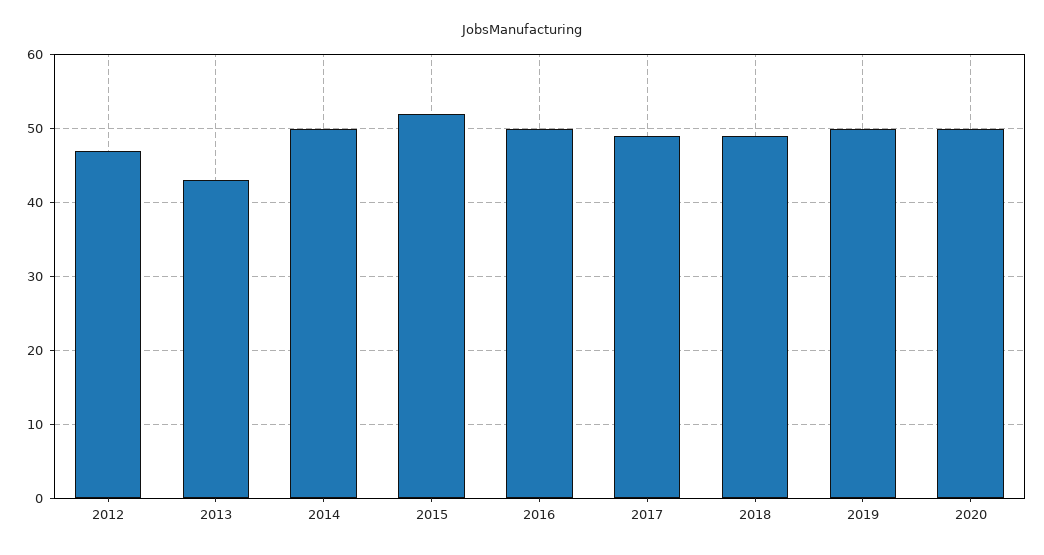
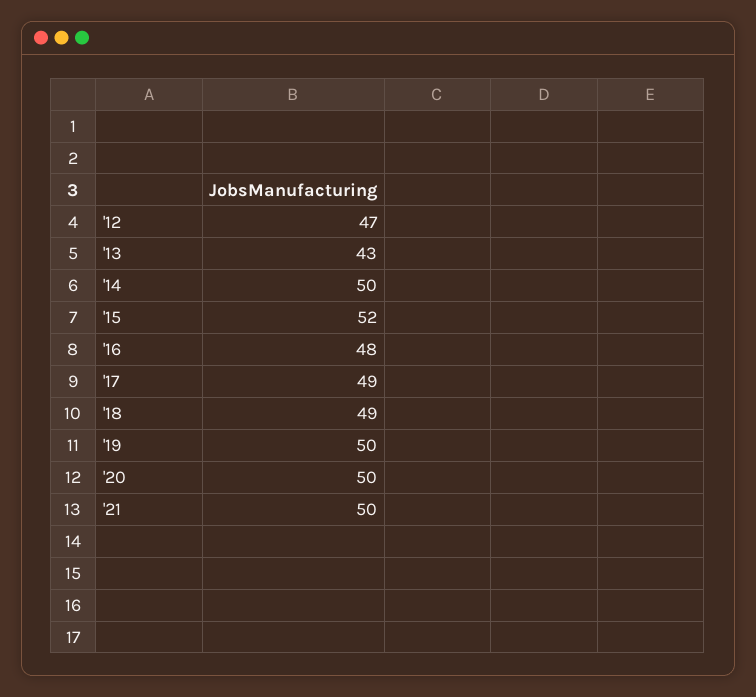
2016: 50 -> 48
'21: none -> 50

